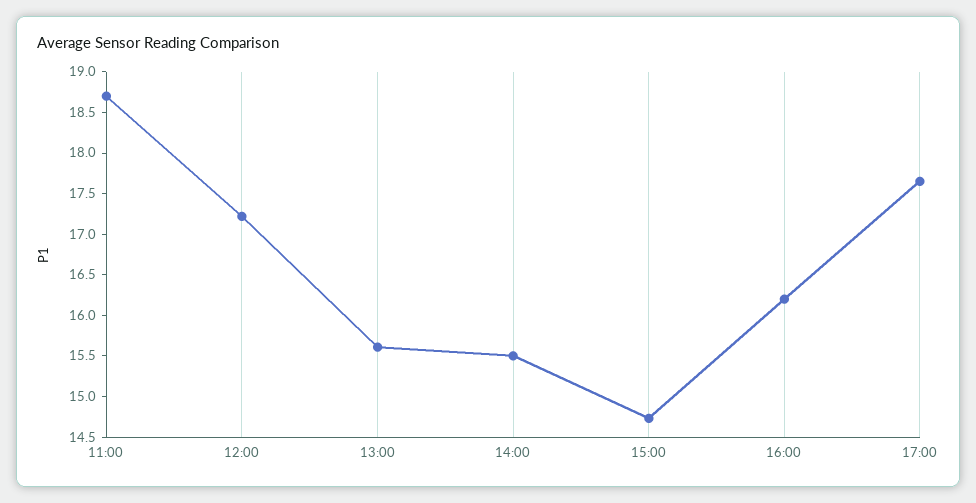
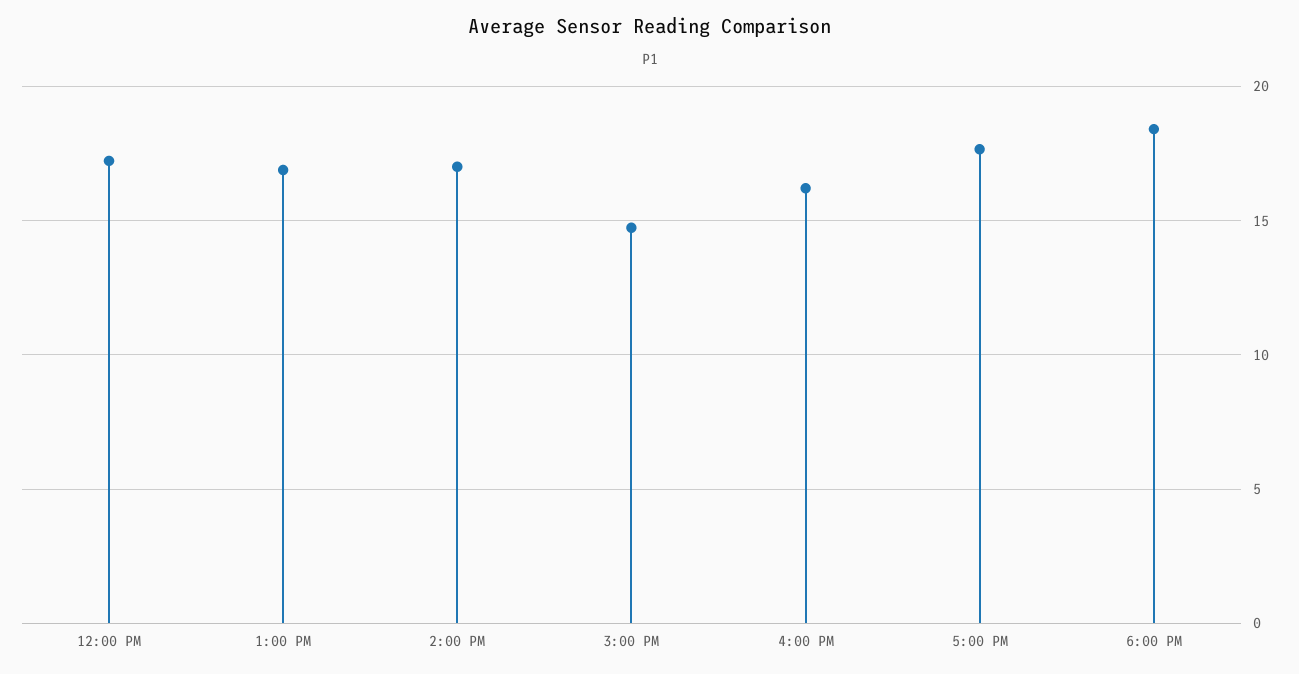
11:00: 18.7 -> none
13:00: 15.6 -> 17
14:00: 15.5 -> 17
6:00 PM: none -> 18.5

